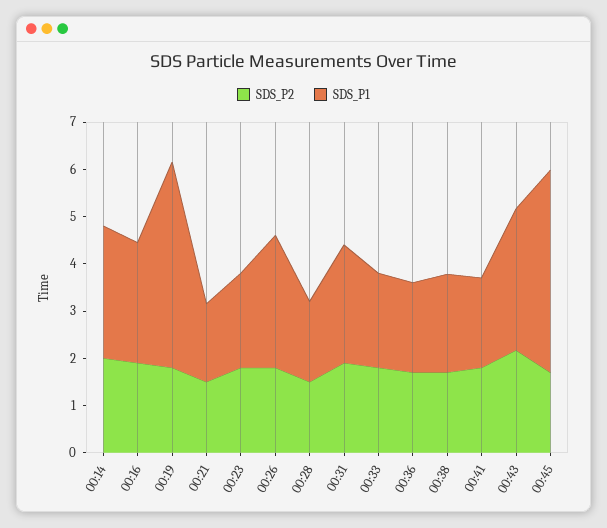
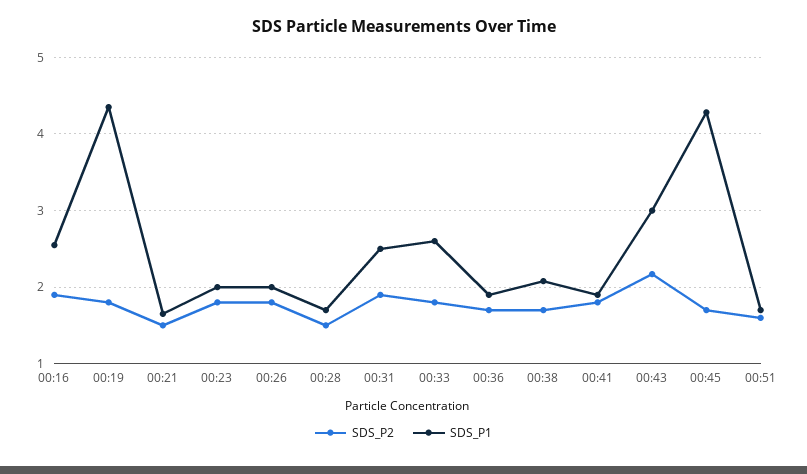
SDS_P2, 00:14: 2 -> none
SDS_P1, 00:14: 2.8 -> none
SDS_P1, 00:26: 2.8 -> 2
SDS_P1, 00:33: 2 -> 2.6
SDS_P2, 00:51: none -> 1.6
SDS_P1, 00:51: none -> 1.7

